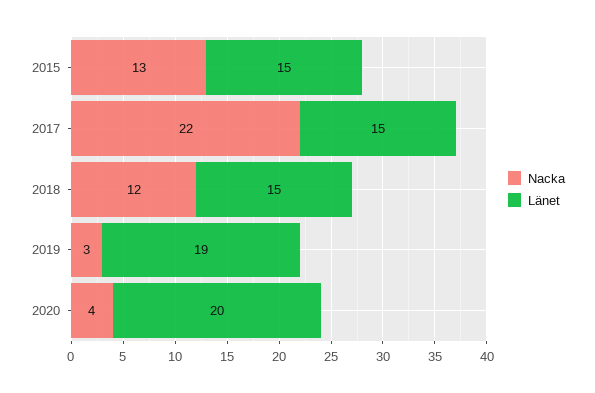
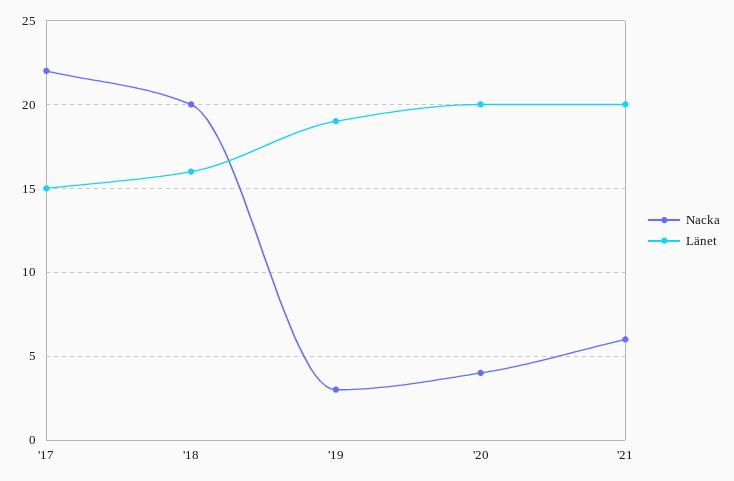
Nacka, 2015: 13 -> none
Länet, 2015: 15 -> none
Nacka, 2018: 12 -> 20
Länet, 2018: 15 -> 16
Nacka, '21: none -> 6
Länet, '21: none -> 20

